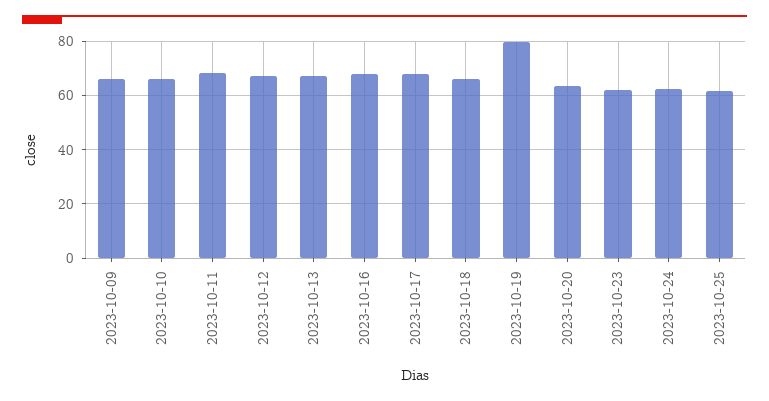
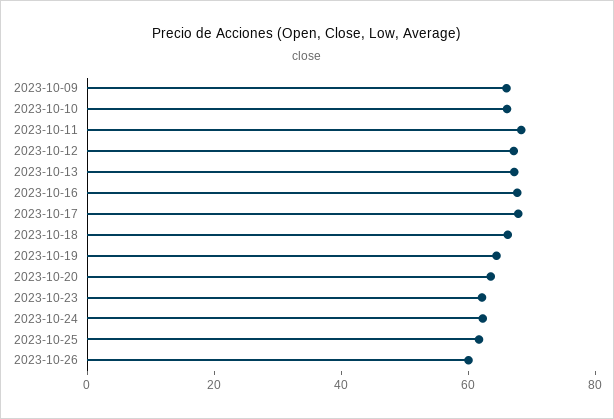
2023-10-19: 80 -> 65
2023-10-26: none -> 60

